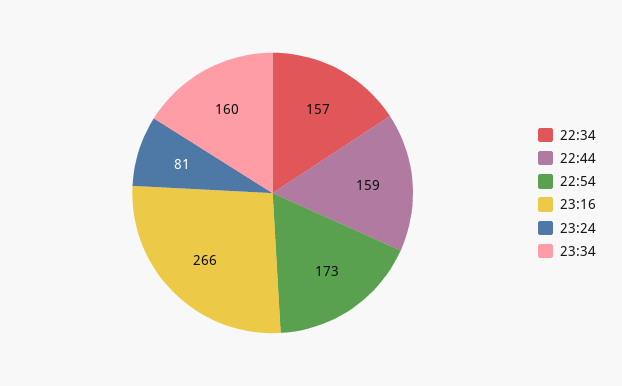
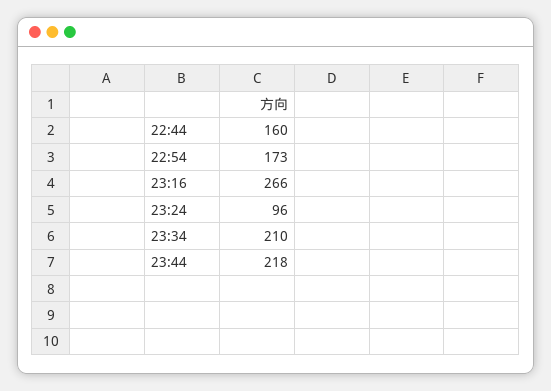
22:34: 157 -> none
22:44: 159 -> 160
23:24: 81 -> 96
23:34: 160 -> 210
23:44: none -> 218

